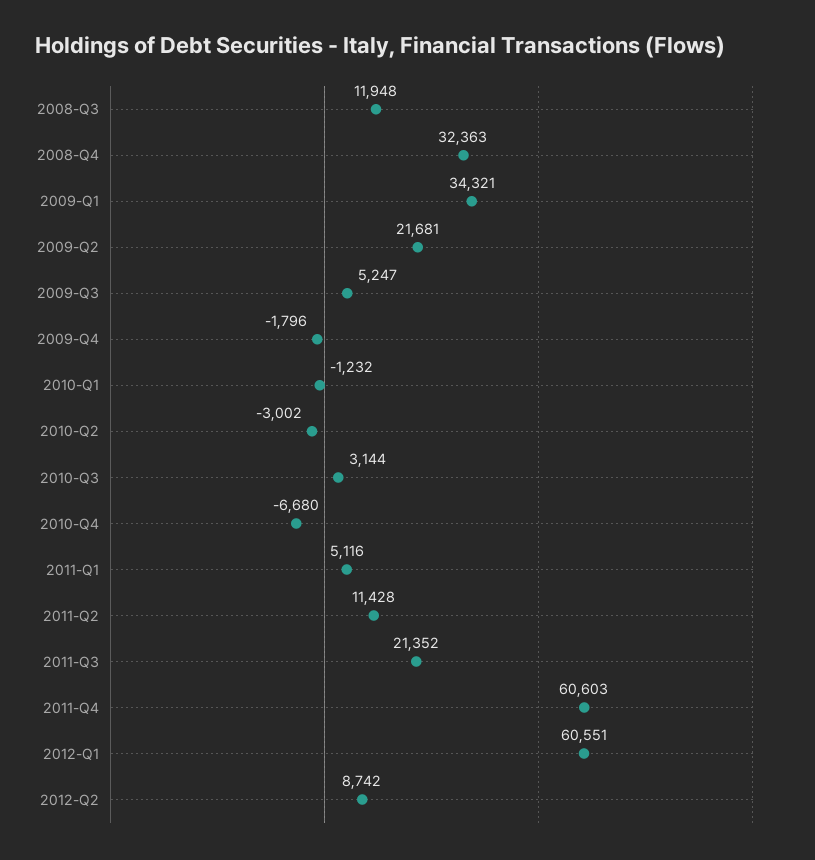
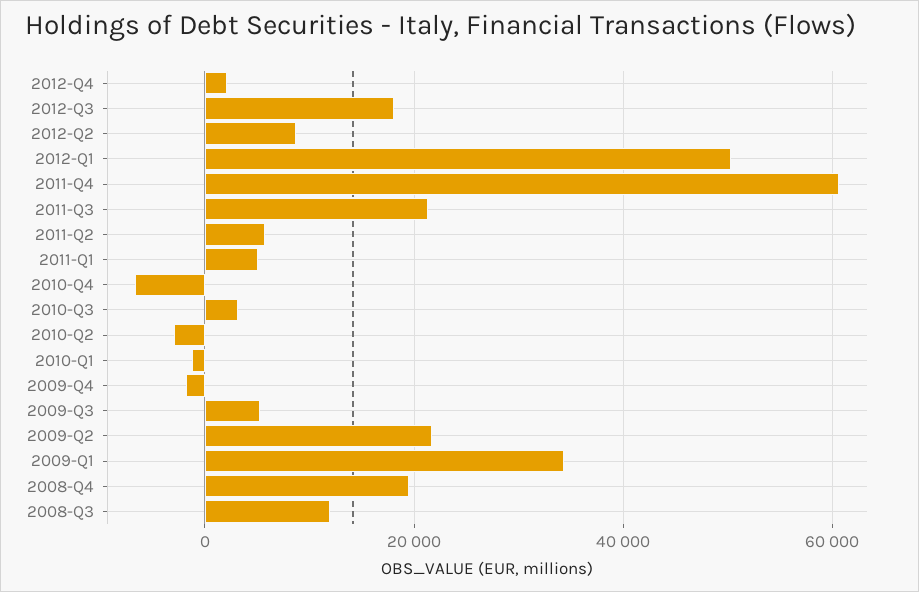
2008-Q4: 32363 -> 20000
2011-Q2: 11428 -> 6000
2012-Q1: 60551 -> 50000
2012-Q4: none -> 2000
2012-Q3: none -> 18000

